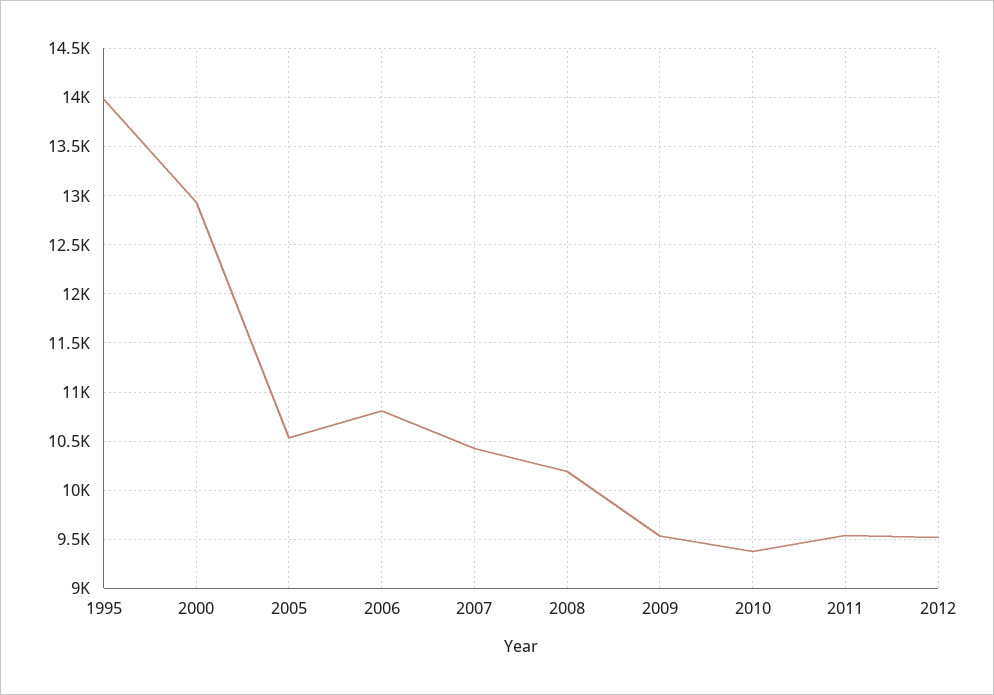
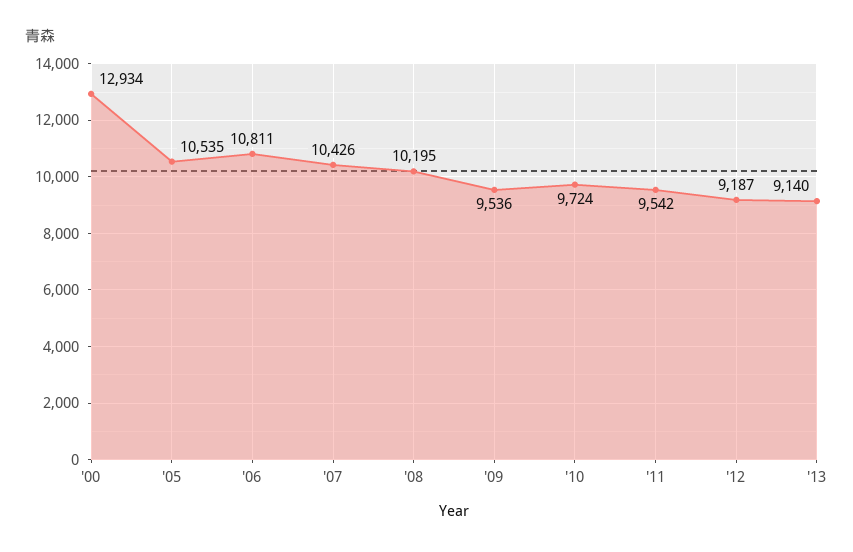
1995: 14000 -> none
2010: 9400 -> 9724
2012: 9500 -> 9187
'13: none -> 9140

